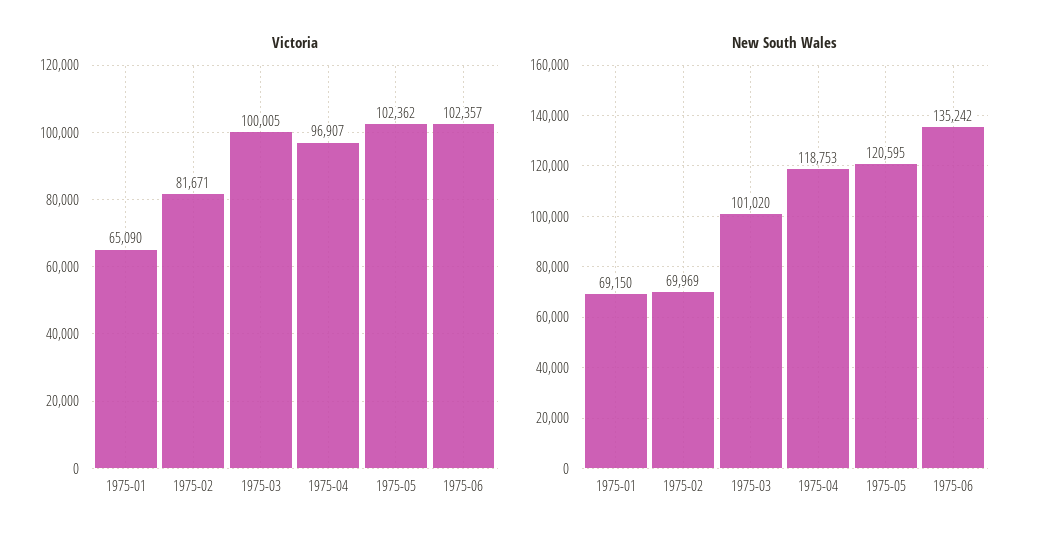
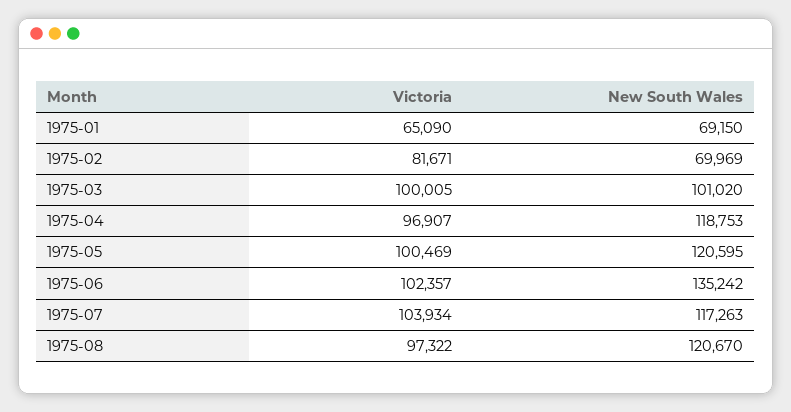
Victoria, 1975-05: 102362 -> 100469
Victoria, 1975-07: none -> 103934
New South Wales, 1975-07: none -> 117263
Victoria, 1975-08: none -> 97322
New South Wales, 1975-08: none -> 120670

